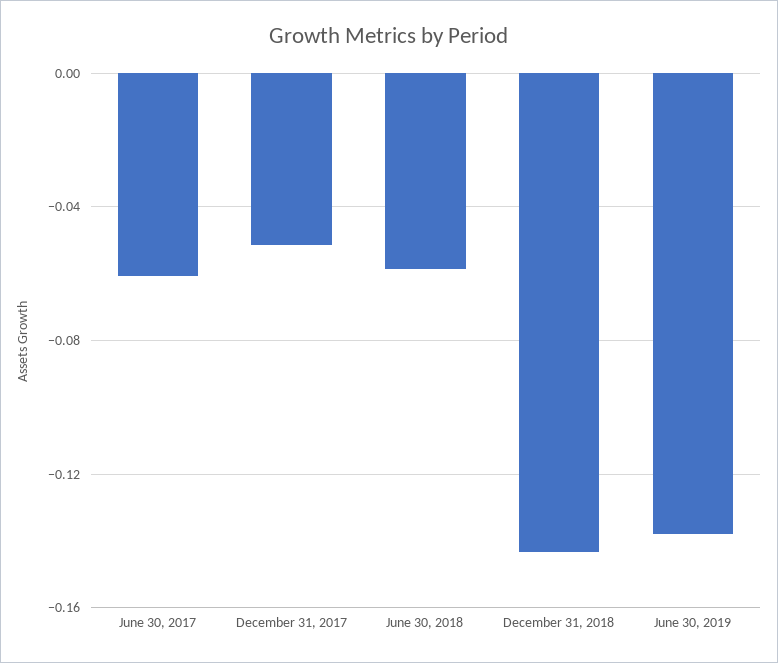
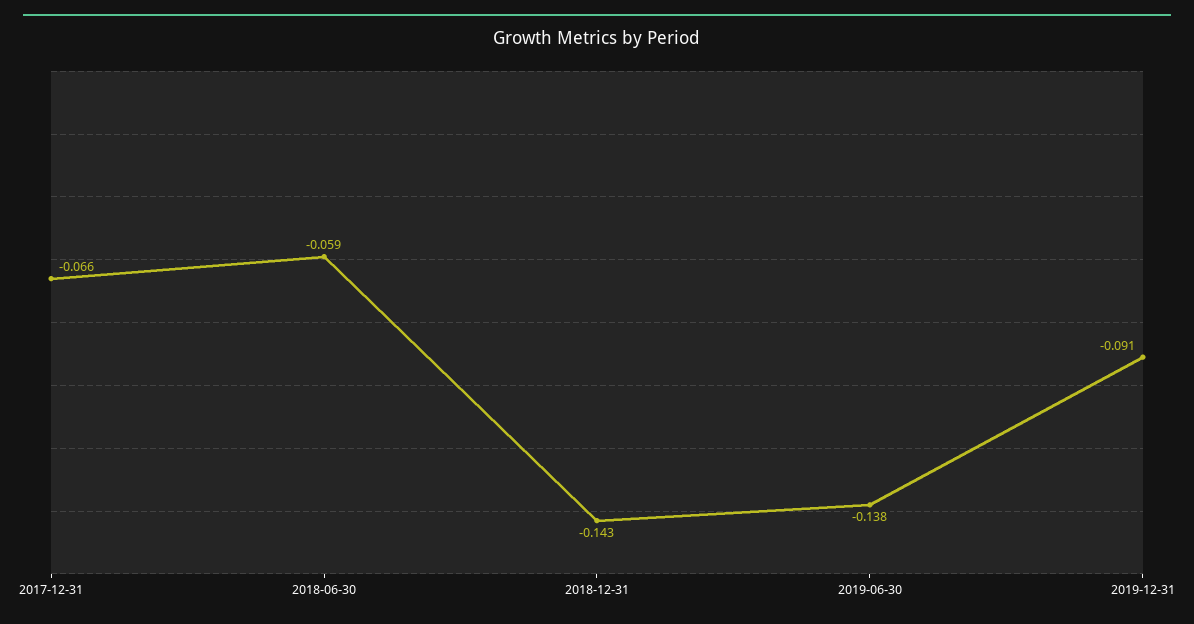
June 30, 2017: -0.06 -> none
December 31, 2017: -0.05 -> -0.066
2019-12-31: none -> -0.091

